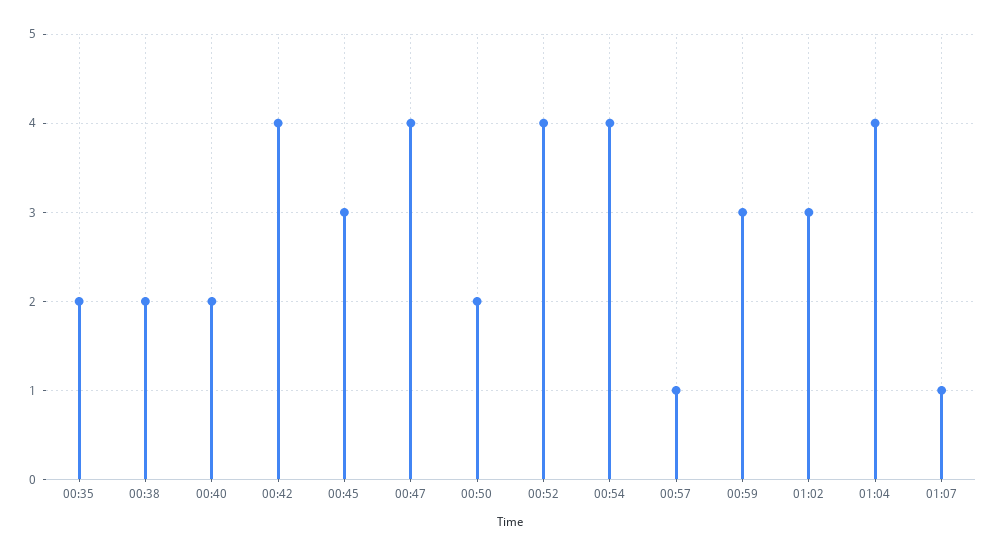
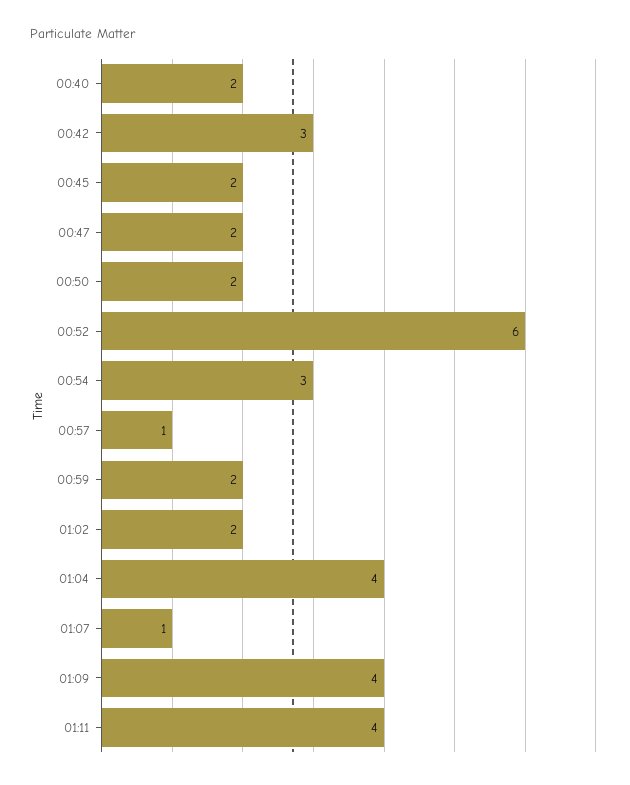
00:35: 2 -> none
00:38: 2 -> none
00:42: 4 -> 3
00:45: 3 -> 2
00:47: 4 -> 2
00:52: 4 -> 6
00:54: 4 -> 3
00:59: 3 -> 2
01:02: 3 -> 2
01:09: none -> 4
01:11: none -> 4

